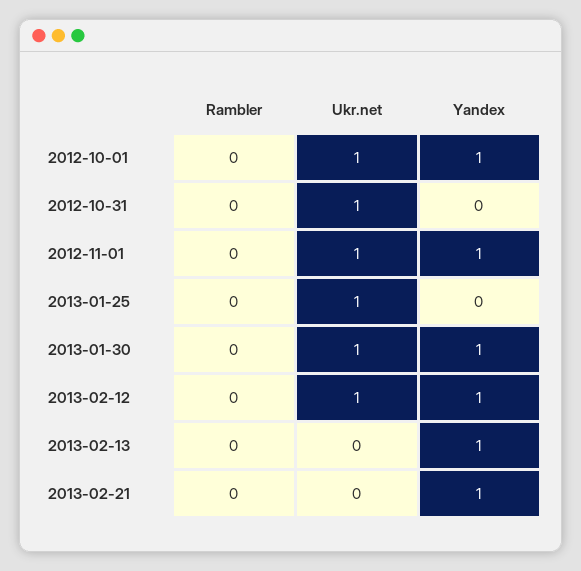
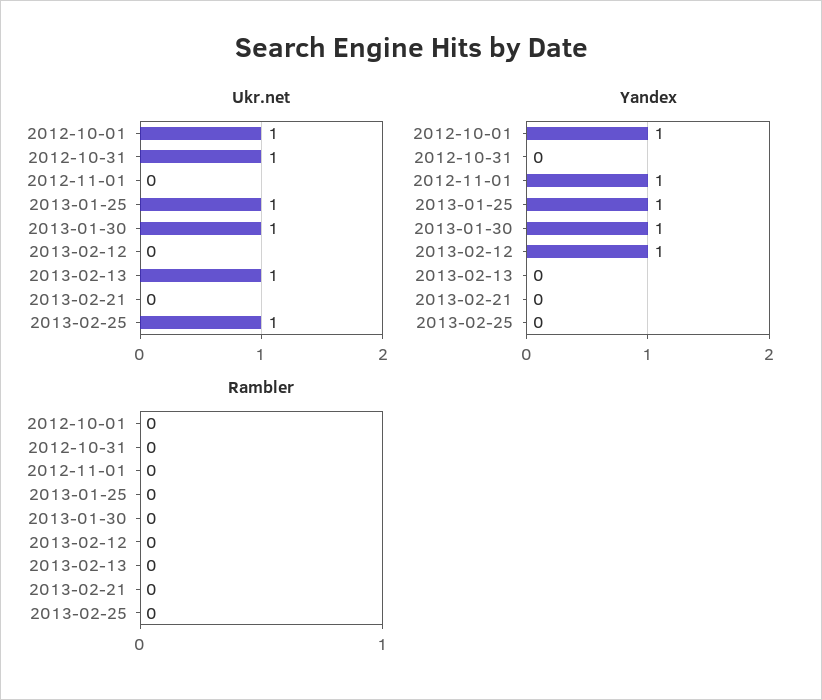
Ukr.net, 2012-11-01: 1 -> 0
Yandex, 2013-01-25: 0 -> 1
Ukr.net, 2013-02-12: 1 -> 0
Ukr.net, 2013-02-13: 0 -> 1
Yandex, 2013-02-13: 1 -> 0
Yandex, 2013-02-21: 1 -> 0
Ukr.net, 2013-02-25: none -> 1
Yandex, 2013-02-25: none -> 0
Rambler, 2013-02-25: none -> 0

